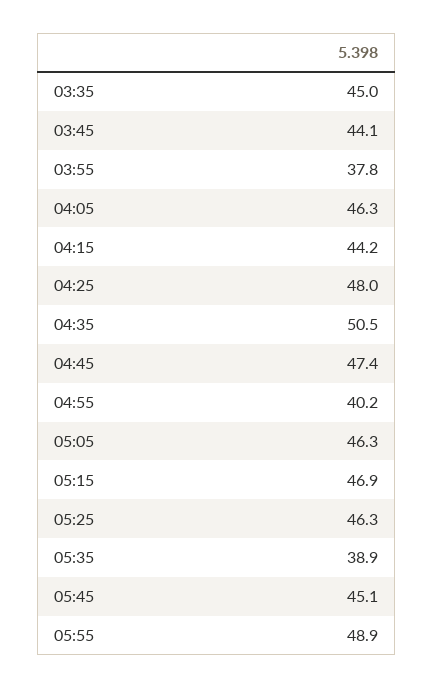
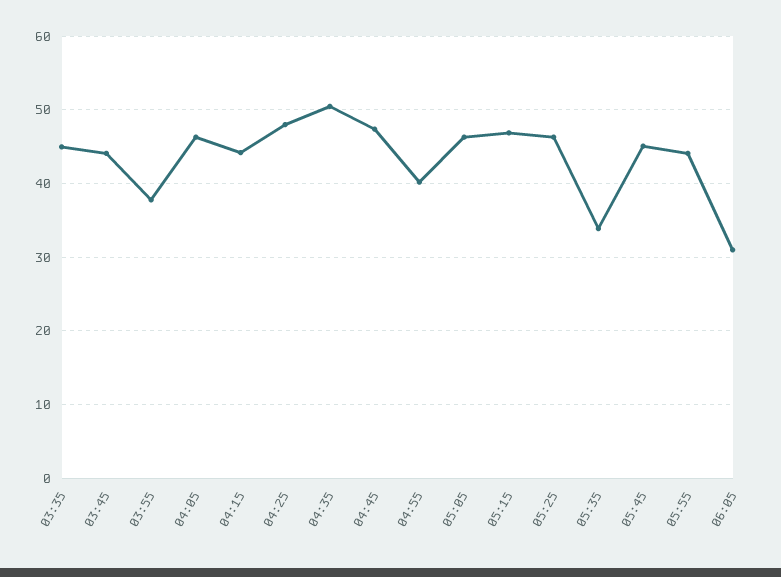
05:35: 38.9 -> 34
05:55: 48.9 -> 44
06:05: none -> 31

